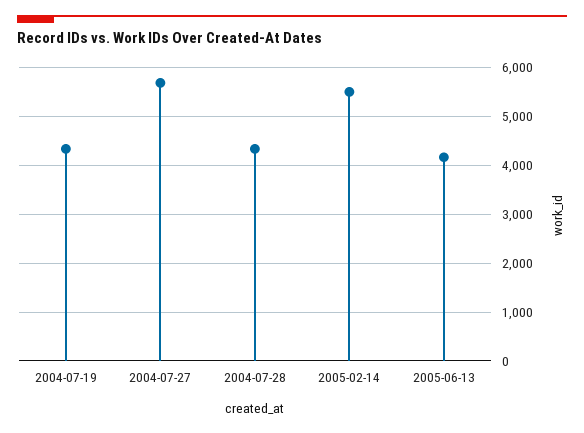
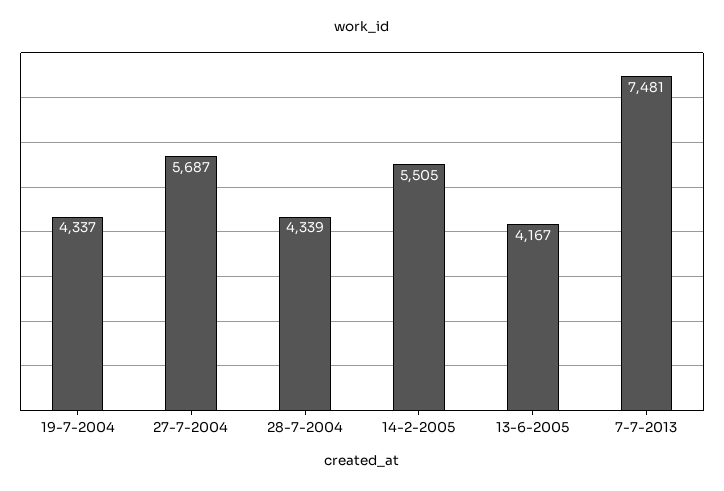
7-7-2013: none -> 7481

